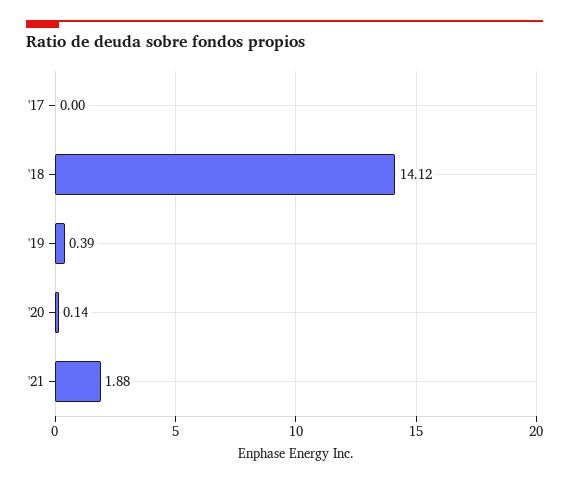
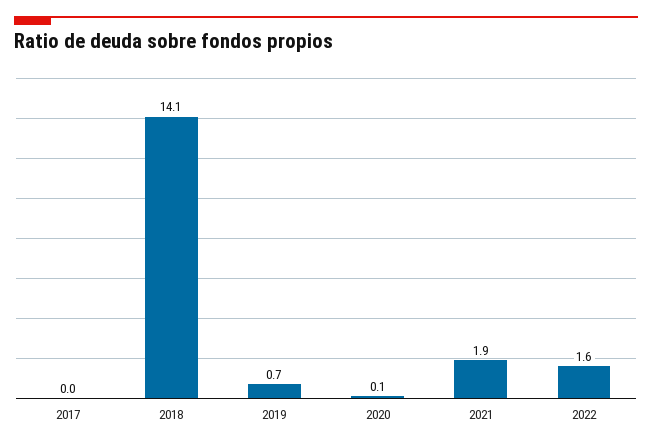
'19: 0.39 -> 0.7
2022: none -> 1.6

